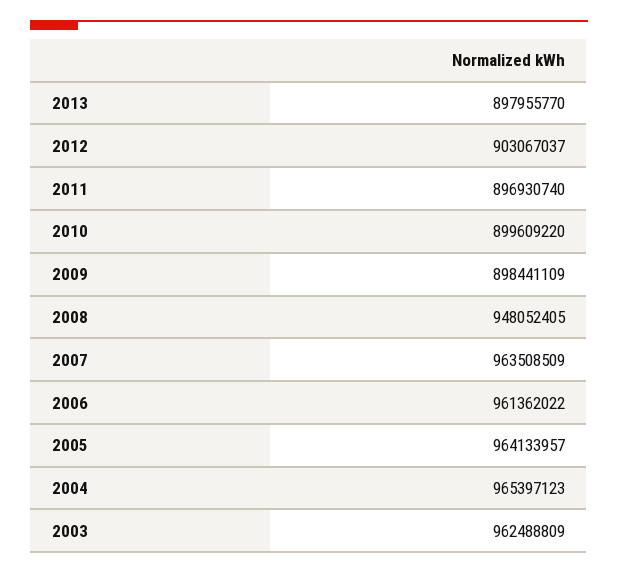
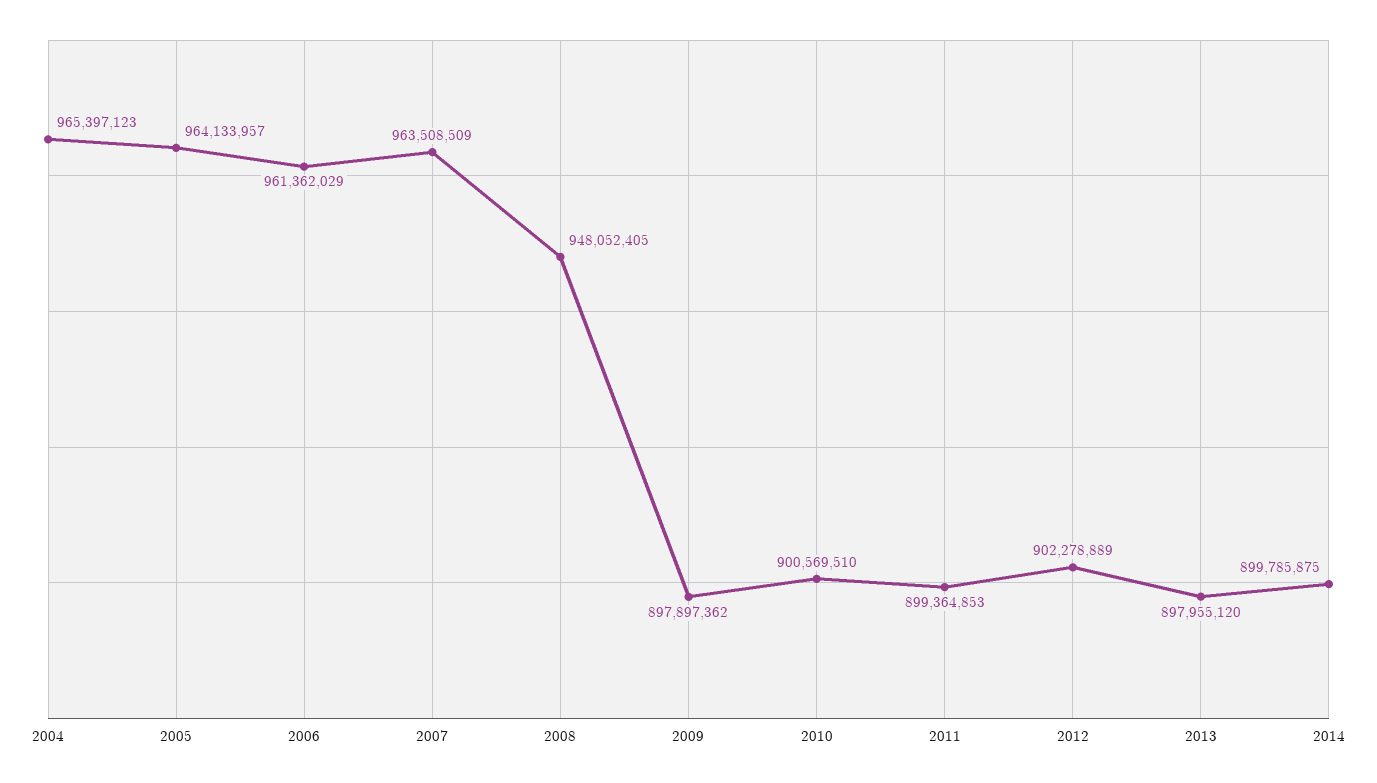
2013: 897955770 -> 897955120
2012: 903067037 -> 902278889
2011: 896930740 -> 899364853
2010: 899609220 -> 900569510
2009: 898441109 -> 897897362
2006: 961362022 -> 961362029
2003: 962488809 -> none
2014: none -> 899785875

